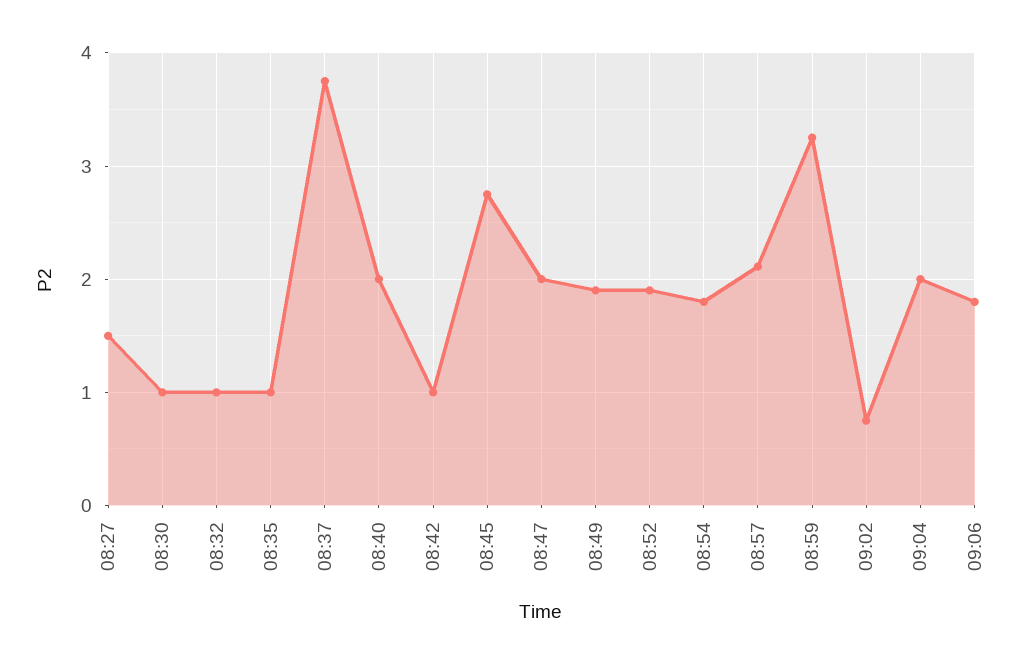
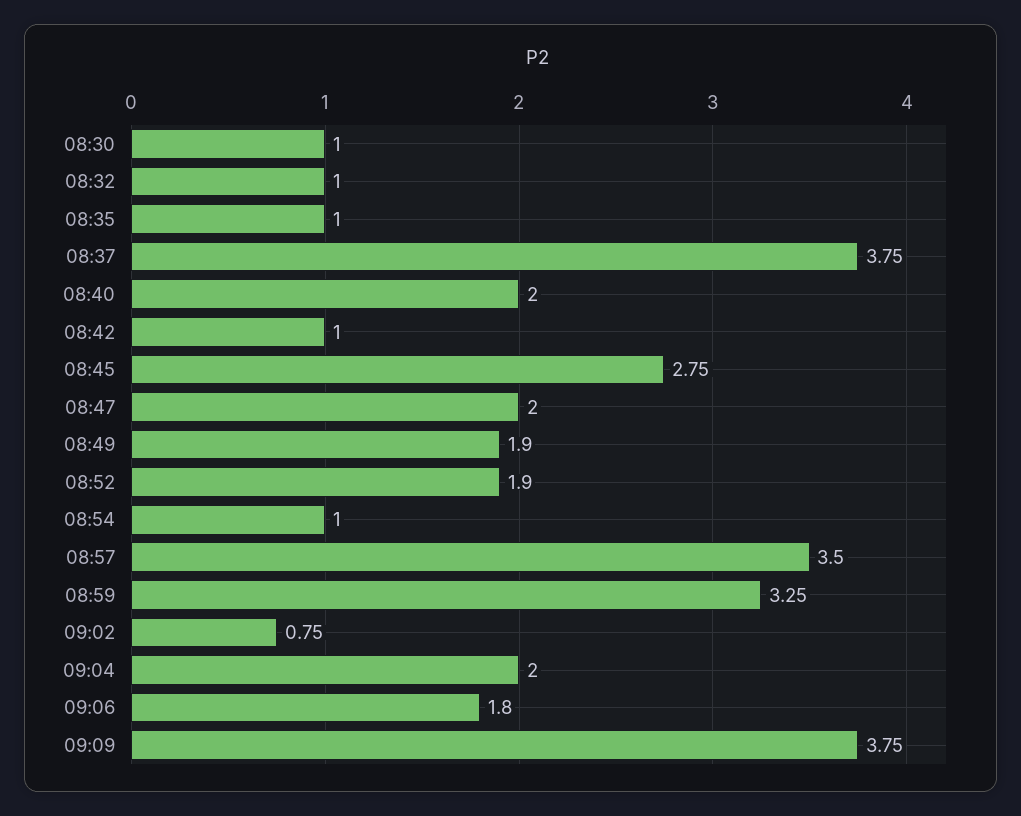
08:27: 1.5 -> none
08:54: 1.8 -> 1
08:57: 2.1 -> 3.5
09:09: none -> 3.75

